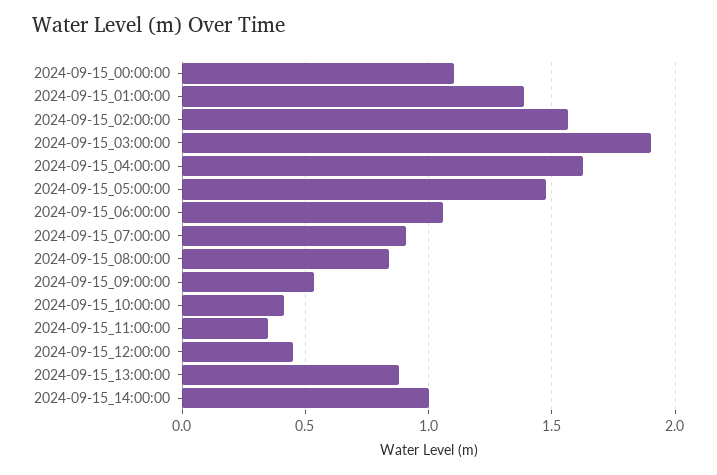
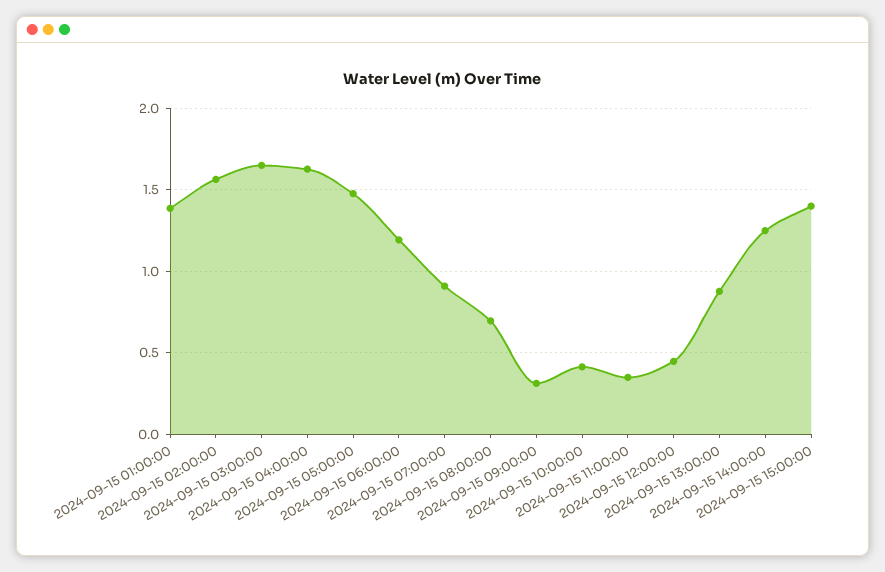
2024-09-15_00:00:00: 1.1 -> none
2024-09-15_03:00:00: 1.9 -> 1.65
2024-09-15_06:00:00: 1.05 -> 1.2
2024-09-15_08:00:00: 0.85 -> 0.7
2024-09-15_09:00:00: 0.55 -> 0.3
2024-09-15_14:00:00: 1 -> 1.25
2024-09-15 15:00:00: none -> 1.4

